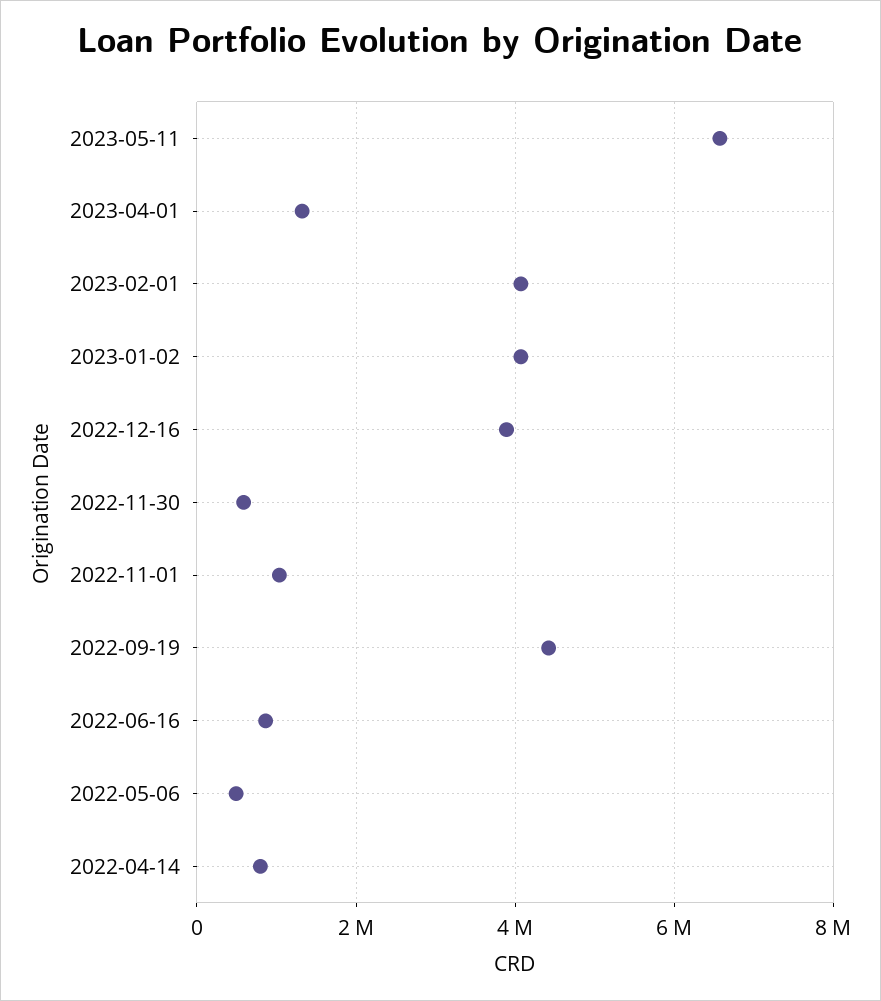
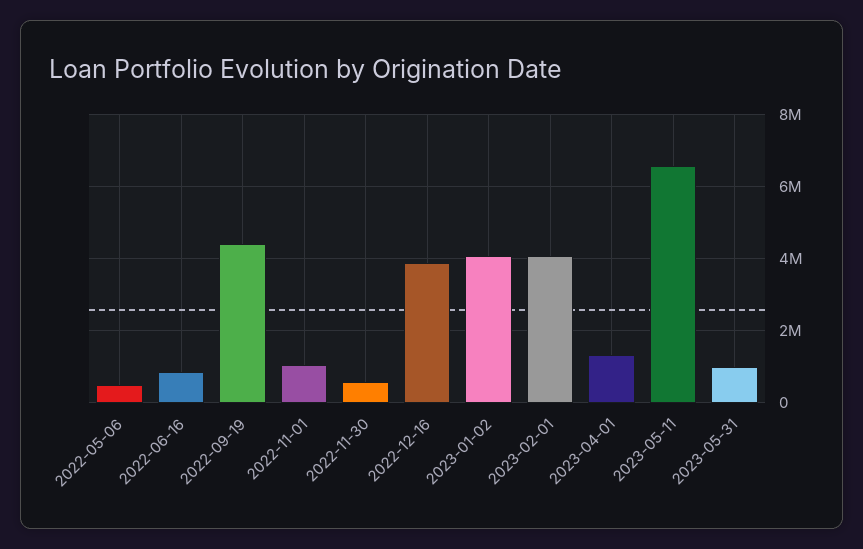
2022-04-14: 800000 -> none
2023-05-31: none -> 1000000

